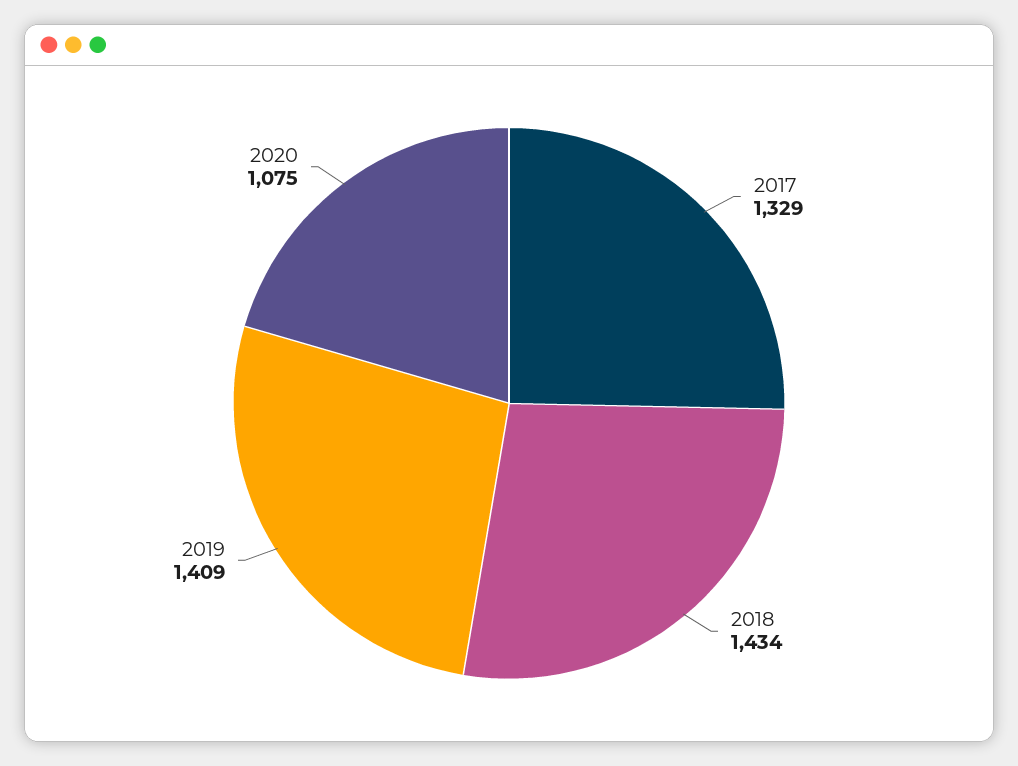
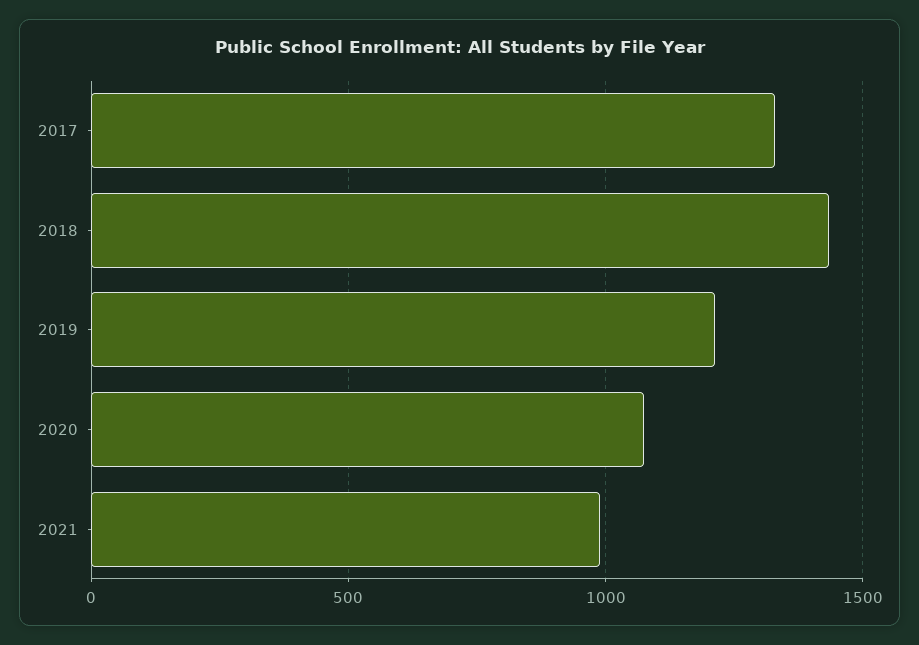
2019: 1409 -> 1200
2021: none -> 1000

